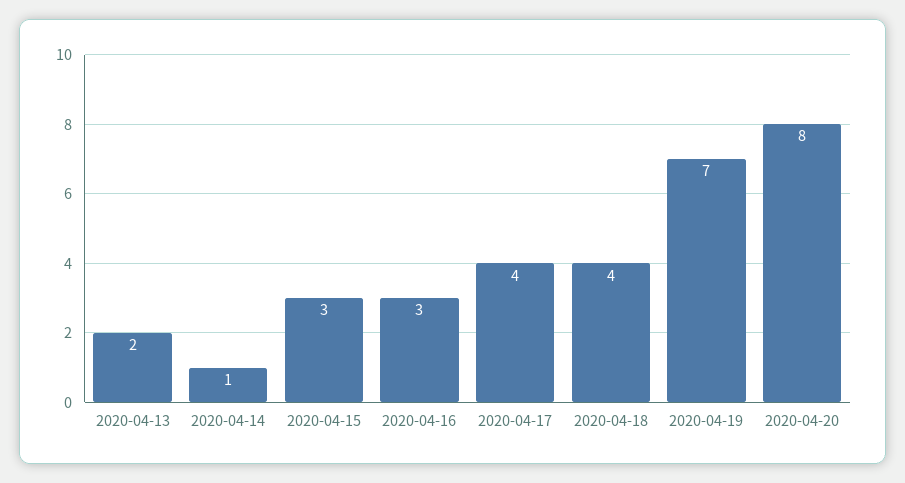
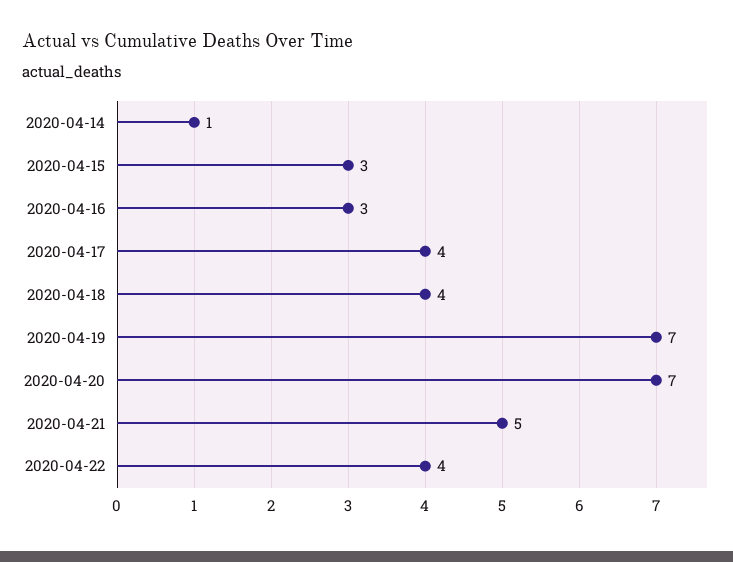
2020-04-13: 2 -> none
2020-04-20: 8 -> 7
2020-04-21: none -> 5
2020-04-22: none -> 4

